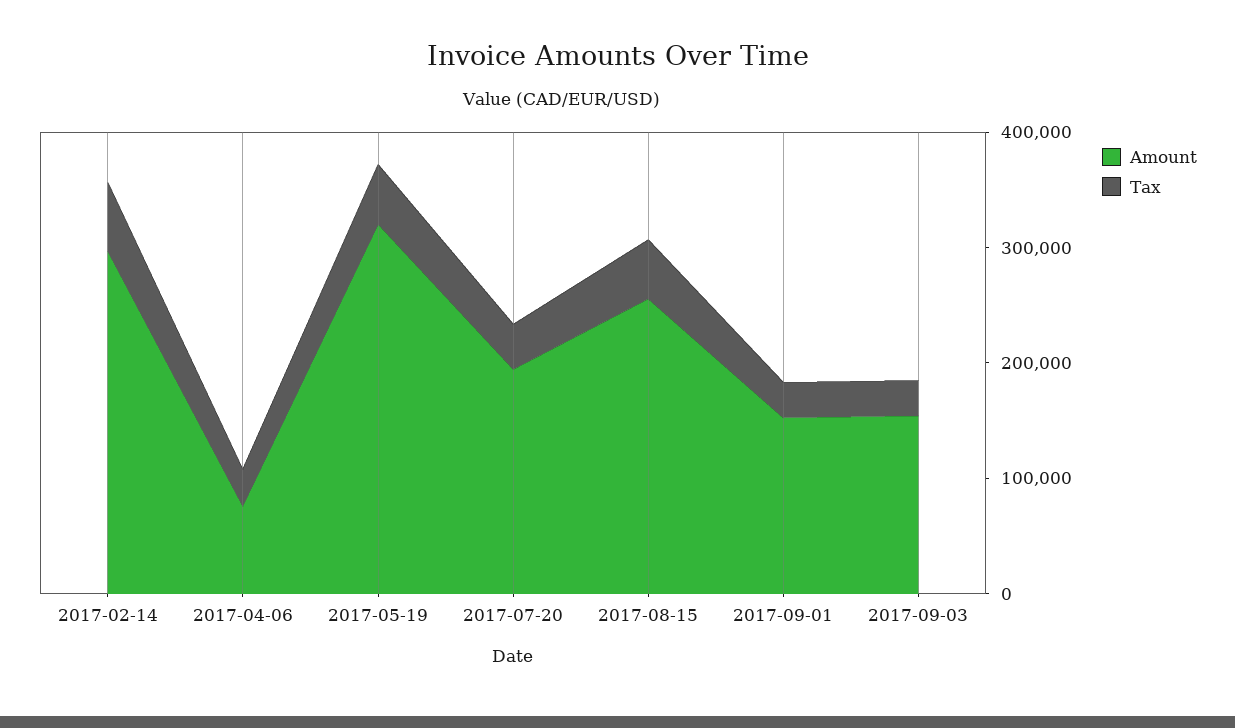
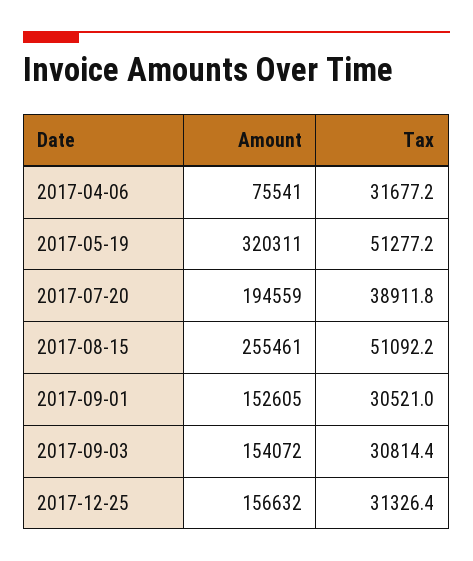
Amount, 2017-02-14: 300000 -> none
Tax, 2017-02-14: 60000 -> none
Amount, 2017-12-25: none -> 156632
Tax, 2017-12-25: none -> 31326.4

